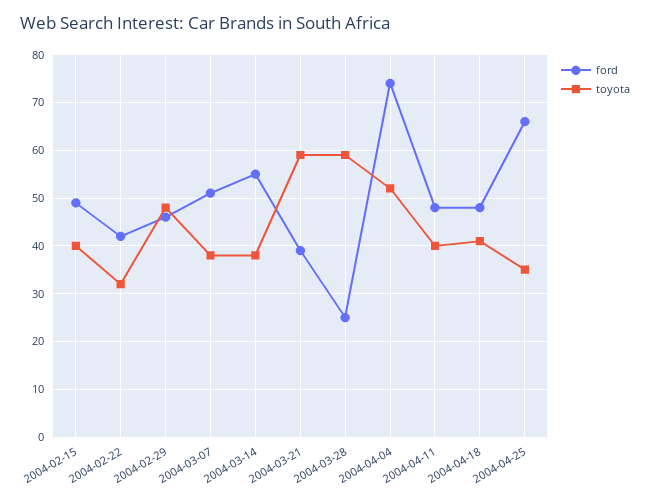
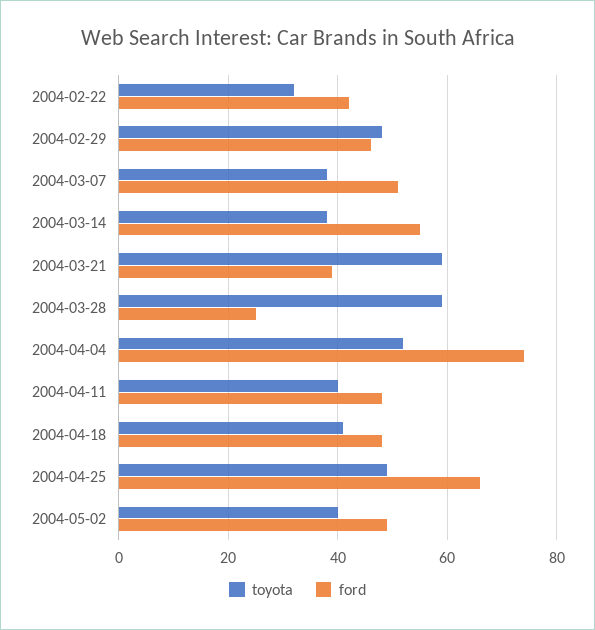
ford, 2004-02-15: 50 -> none
toyota, 2004-02-15: 40 -> none
toyota, 2004-04-25: 35 -> 50
toyota, 2004-05-02: none -> 40
ford, 2004-05-02: none -> 50

